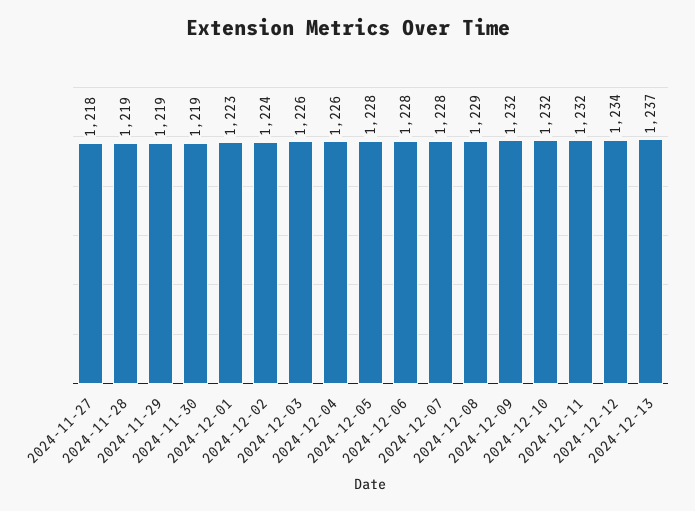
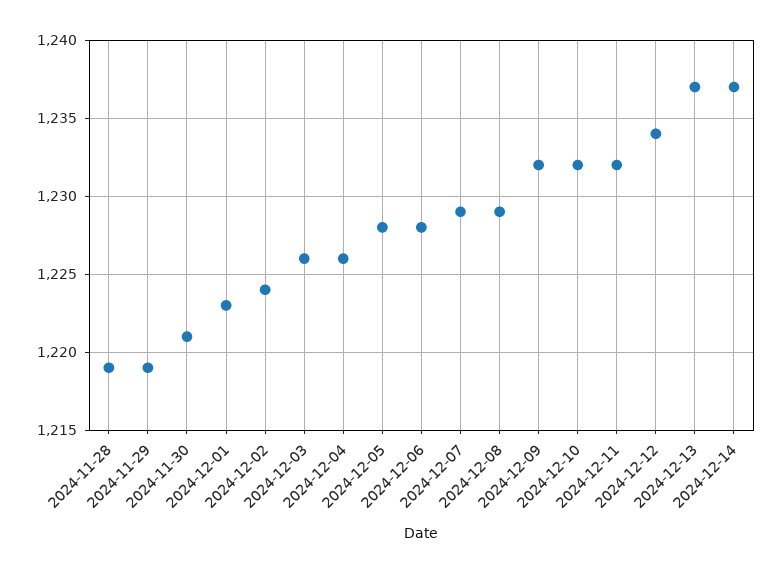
2024-11-27: 1218 -> none
2024-11-30: 1219 -> 1221
2024-12-07: 1228 -> 1229
2024-12-14: none -> 1237

